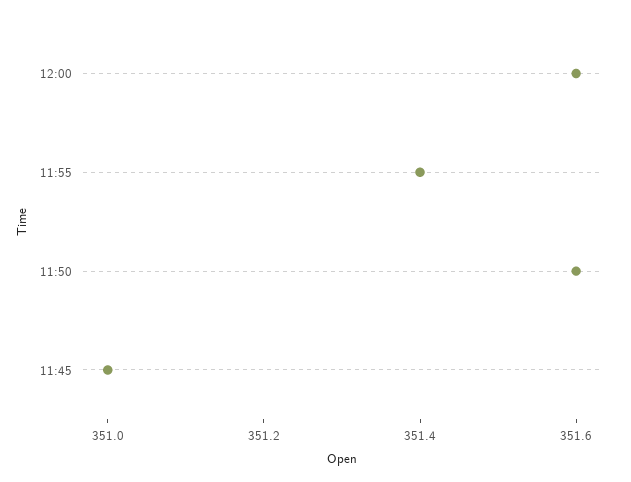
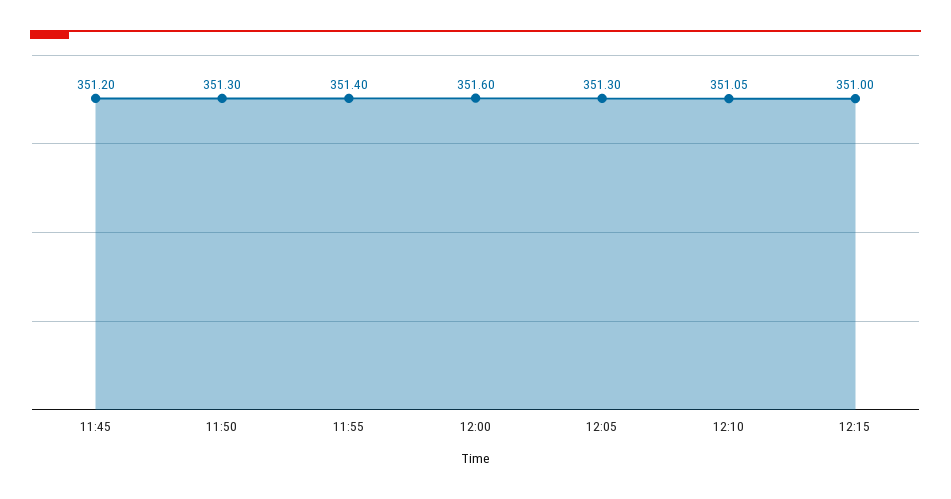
11:50: 351.6 -> 351.3
11:45: 351 -> 351.2
12:05: none -> 351.3
12:10: none -> 351.05
12:15: none -> 351

